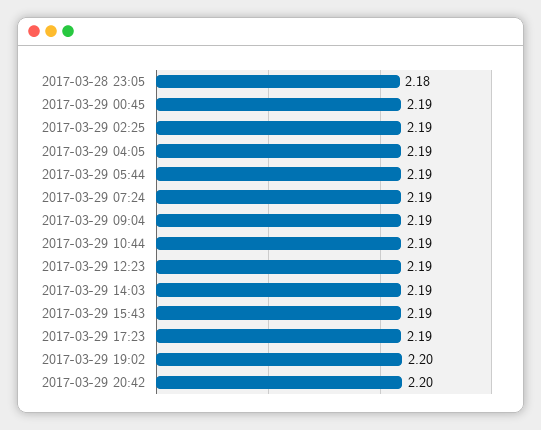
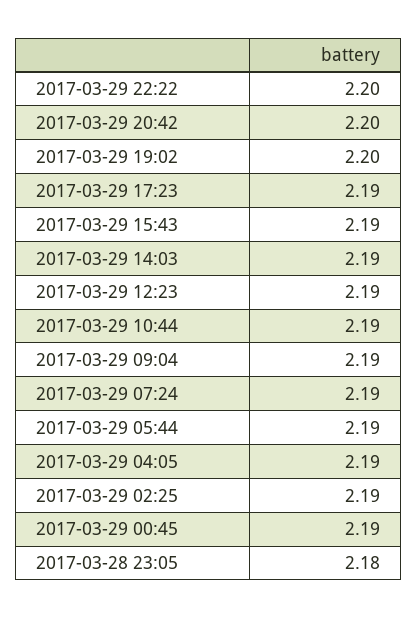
2017-03-29 22:22: none -> 2.2

